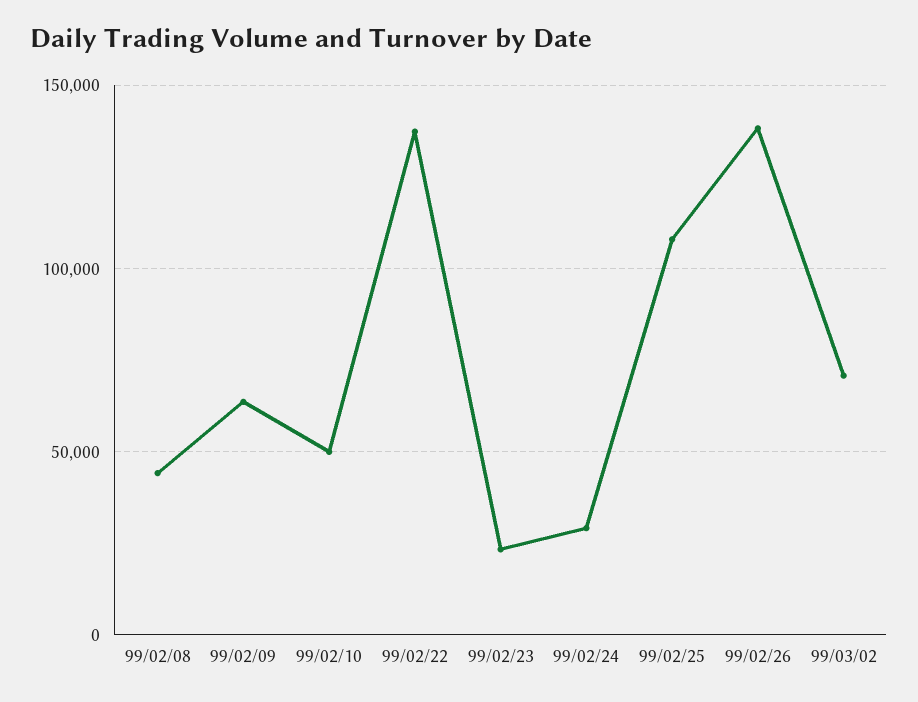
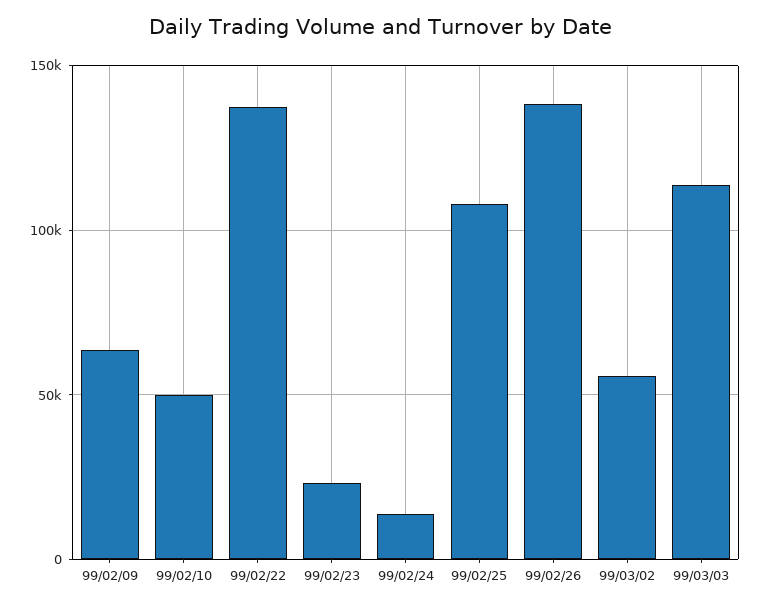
99/02/08: 45000 -> none
99/02/24: 30000 -> 15000
99/03/02: 70000 -> 55000
99/03/03: none -> 115000

